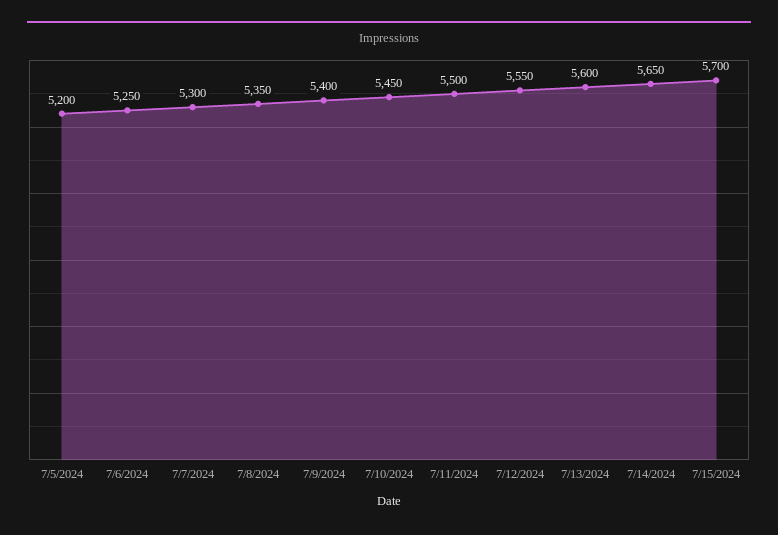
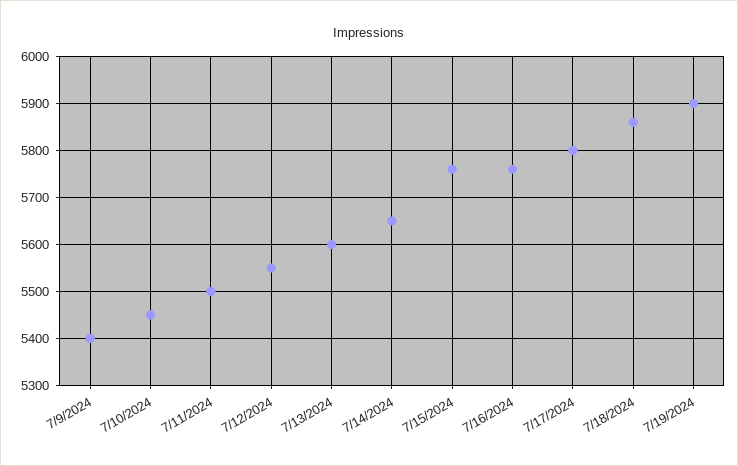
7/5/2024: 5200 -> none
7/6/2024: 5250 -> none
7/7/2024: 5300 -> none
7/8/2024: 5350 -> none
7/15/2024: 5700 -> 5760
7/16/2024: none -> 5760
7/17/2024: none -> 5800
7/18/2024: none -> 5860
7/19/2024: none -> 5900

